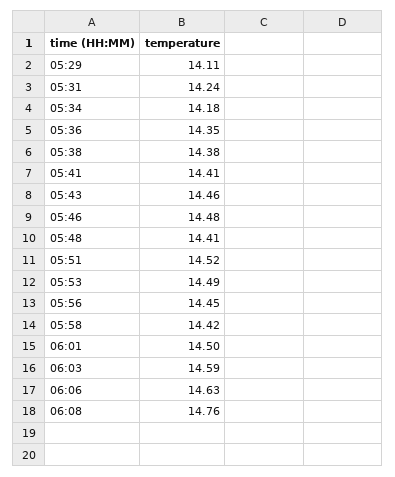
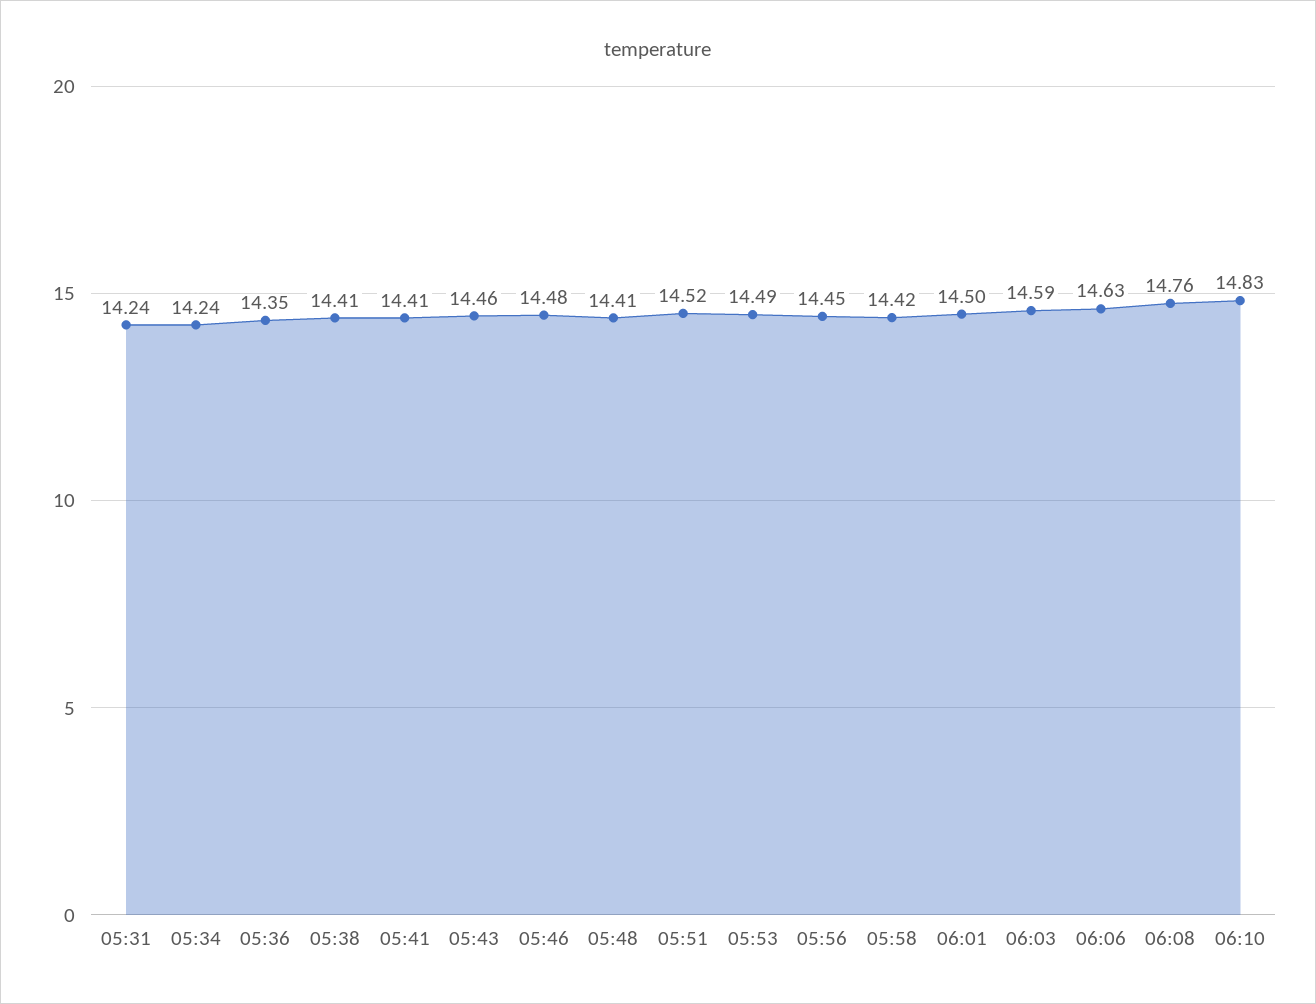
05:29: 14.11 -> none
05:34: 14.18 -> 14.24
05:38: 14.38 -> 14.41
06:10: none -> 14.83

